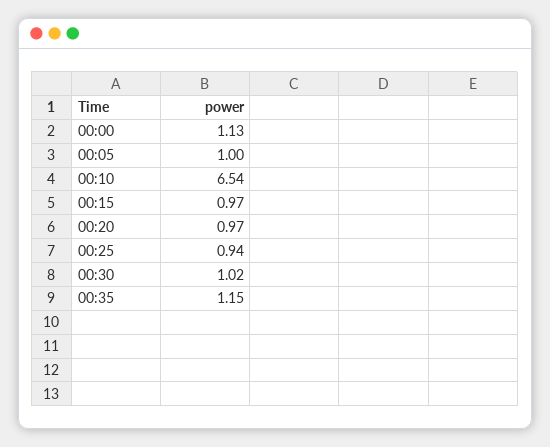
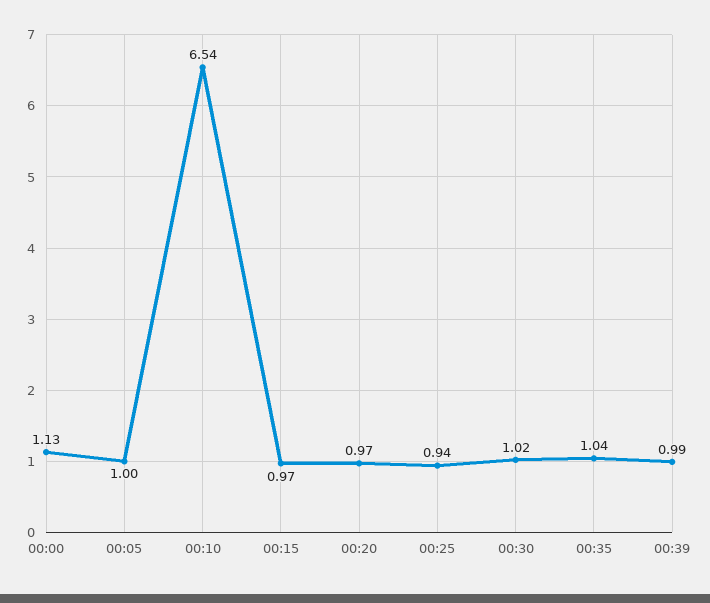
00:35: 1.15 -> 1.04
00:39: none -> 0.99

